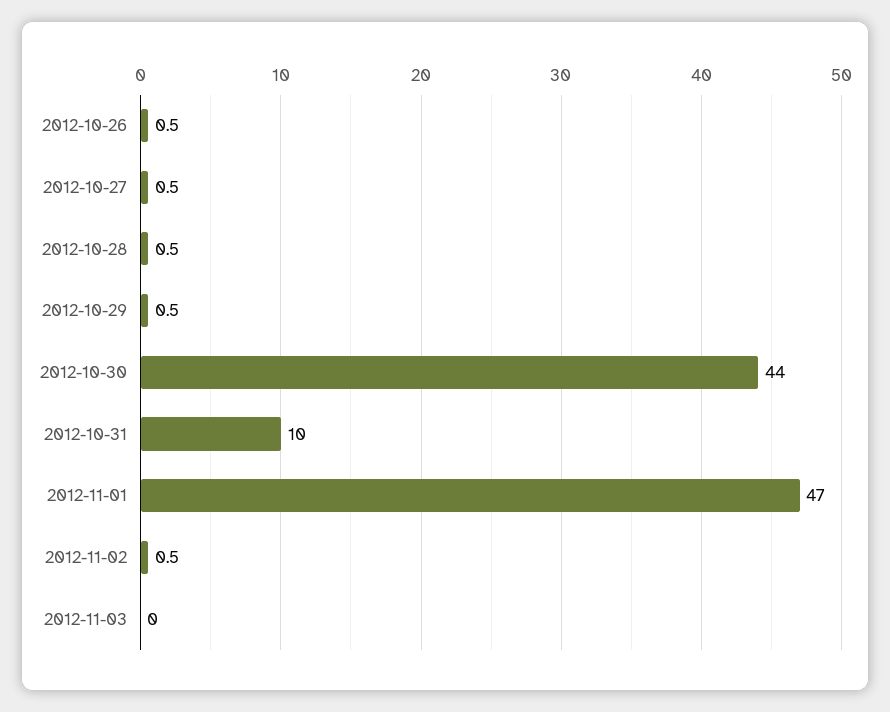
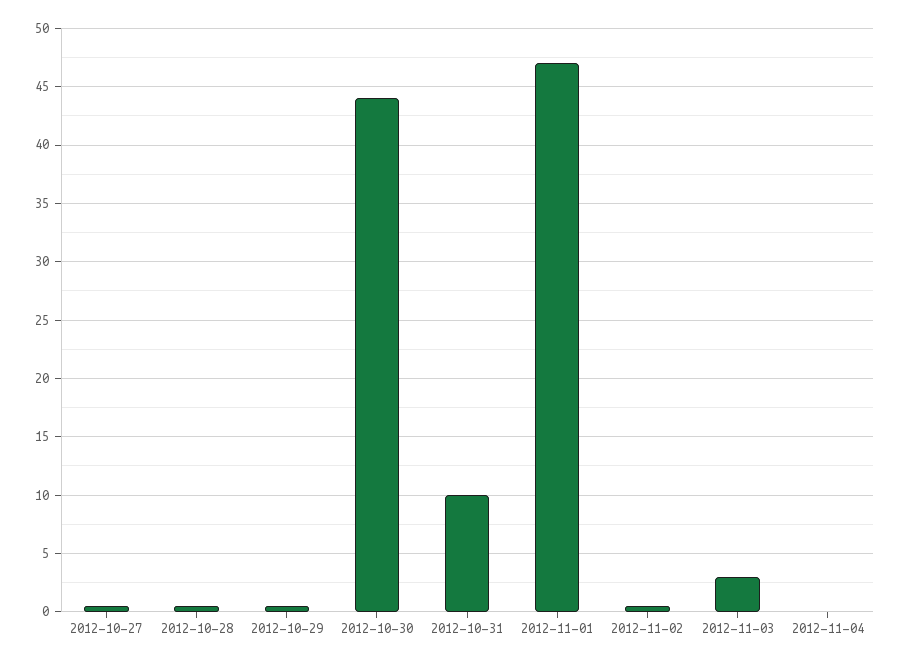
2012-10-26: 0.5 -> none
2012-11-03: 0 -> 3
2012-11-04: none -> 0

